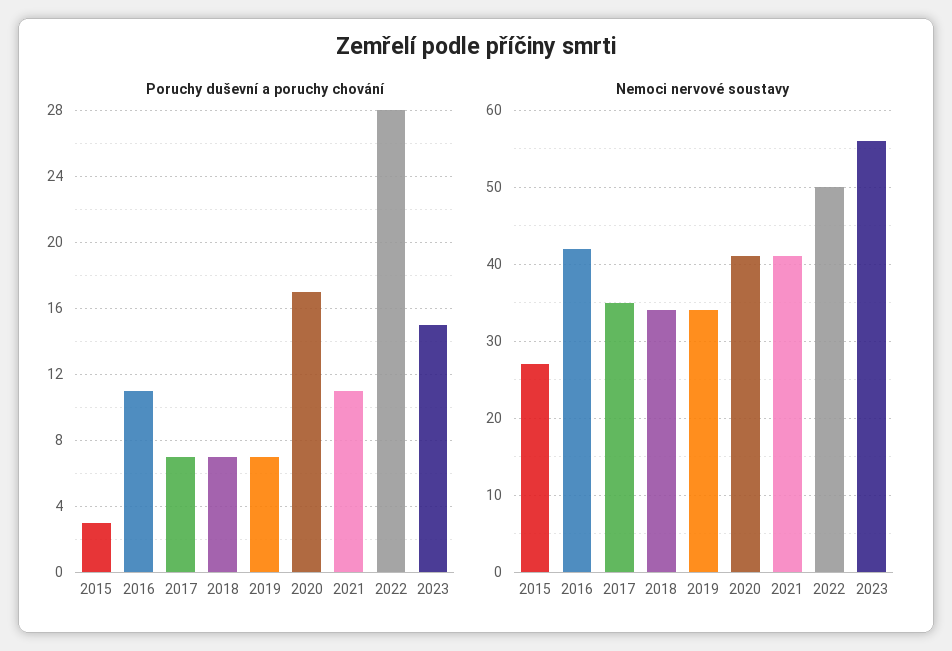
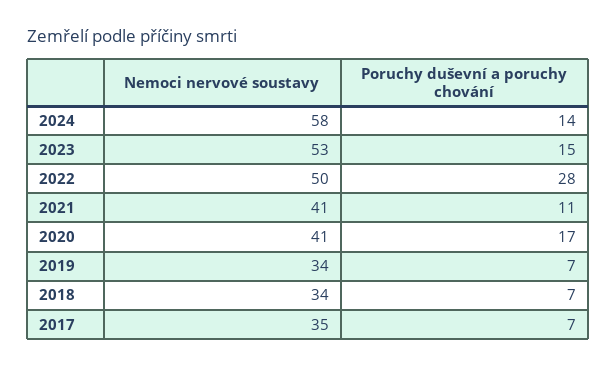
Poruchy duševní a poruchy chování, 2015: 3 -> none
Poruchy duševní a poruchy chování, 2016: 11 -> none
Nemoci nervové soustavy, 2015: 27 -> none
Nemoci nervové soustavy, 2016: 42 -> none
Nemoci nervové soustavy, 2023: 56 -> 53
Nemoci nervové soustavy, 2024: none -> 58
Poruchy duševní a poruchy chování, 2024: none -> 14

